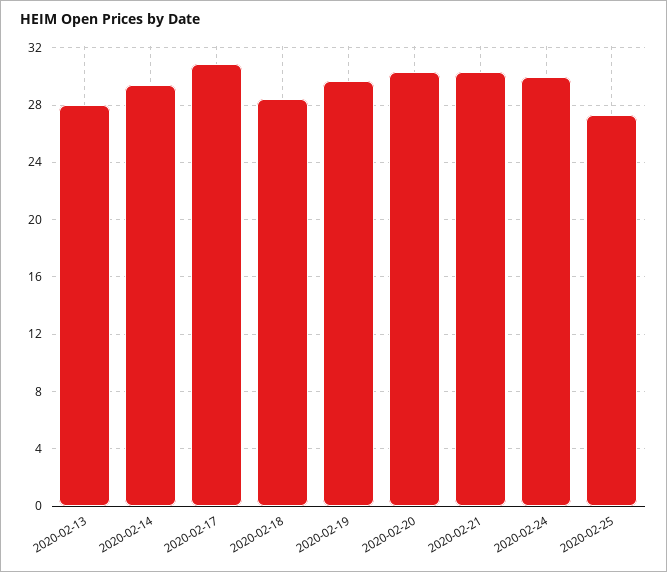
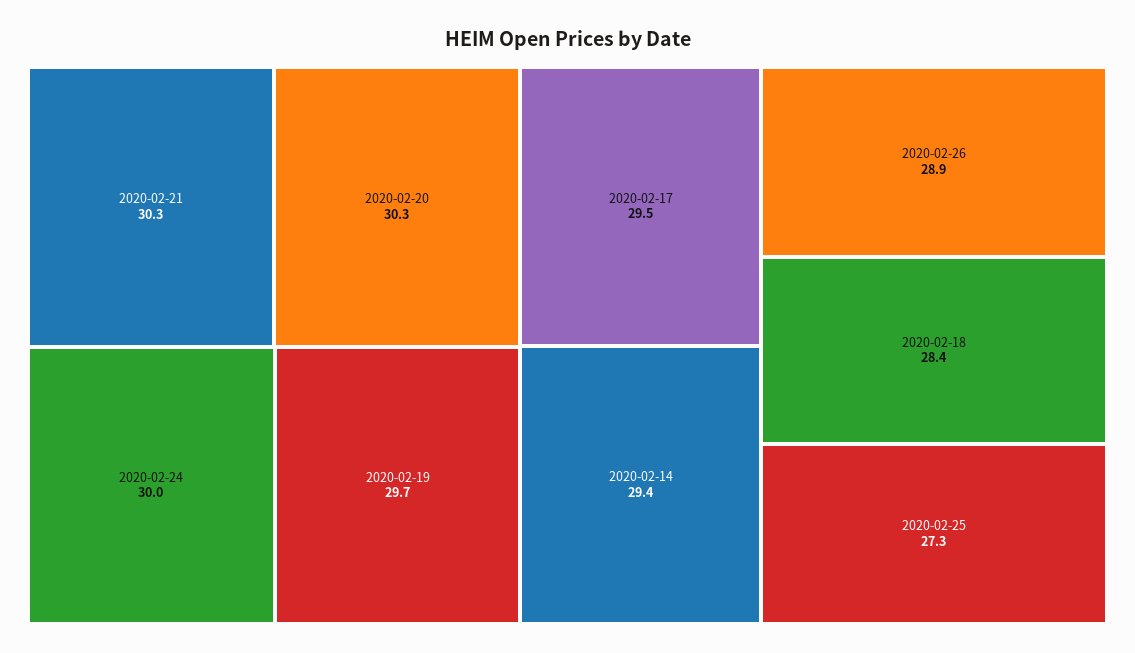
2020-02-13: 28 -> none
2020-02-17: 31 -> 29.5
2020-02-26: none -> 28.9

